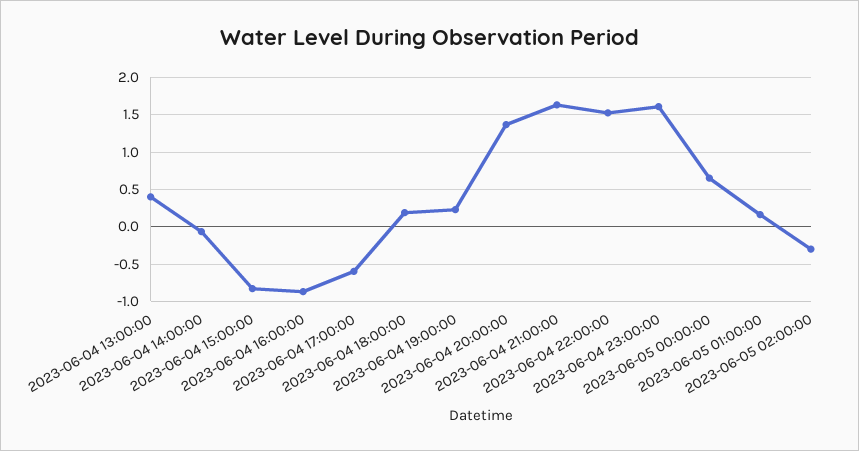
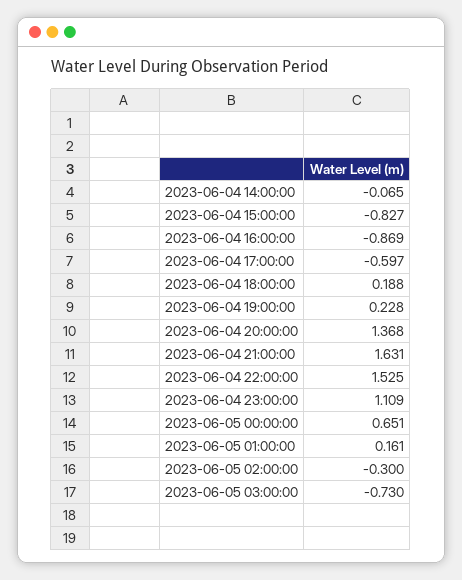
2023-06-04 13:00:00: 0.4 -> none
2023-06-04 23:00:00: 1.6 -> 1.109
2023-06-05 03:00:00: none -> -0.73

